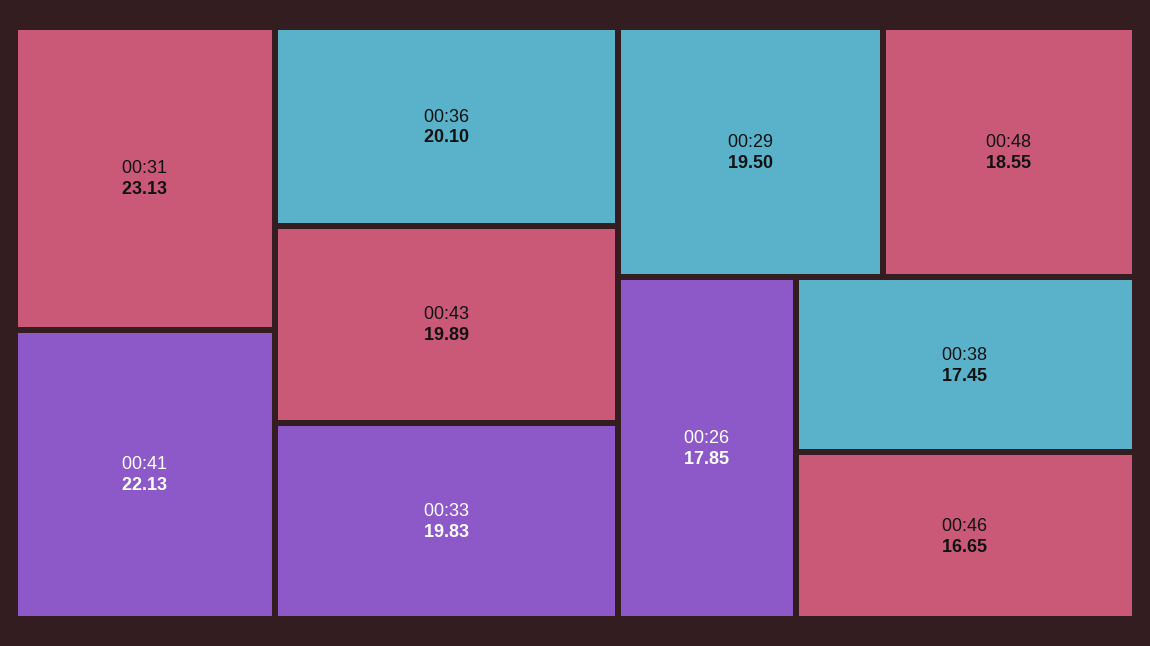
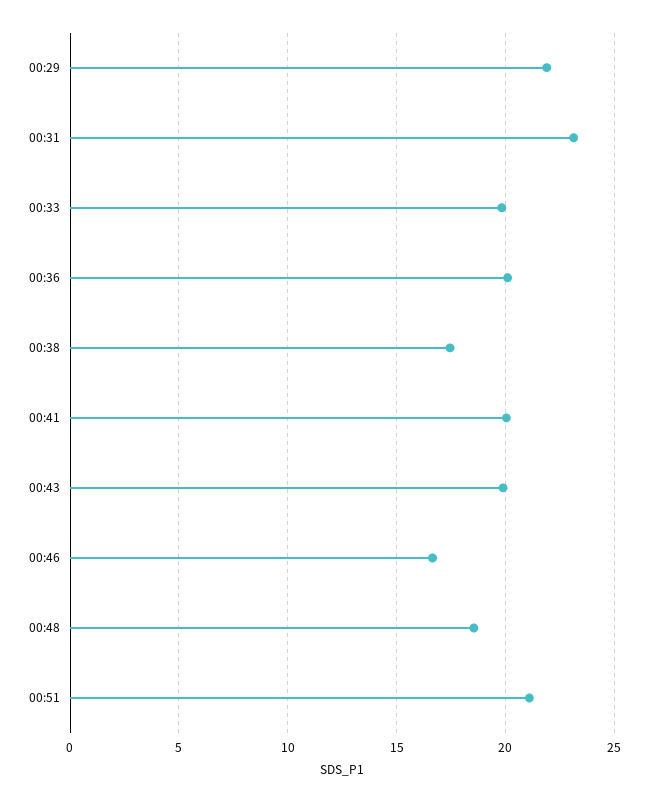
00:41: 22.13 -> 20
00:29: 19.5 -> 22
00:26: 17.85 -> none
00:51: none -> 21

